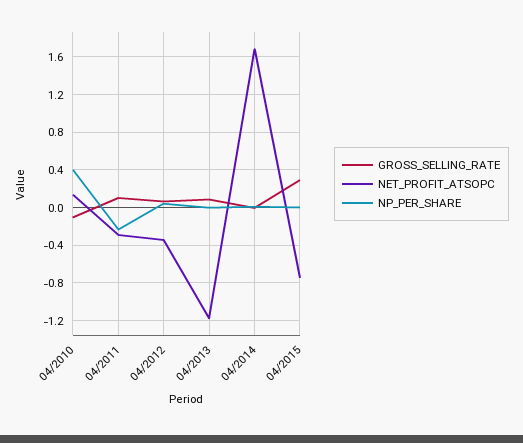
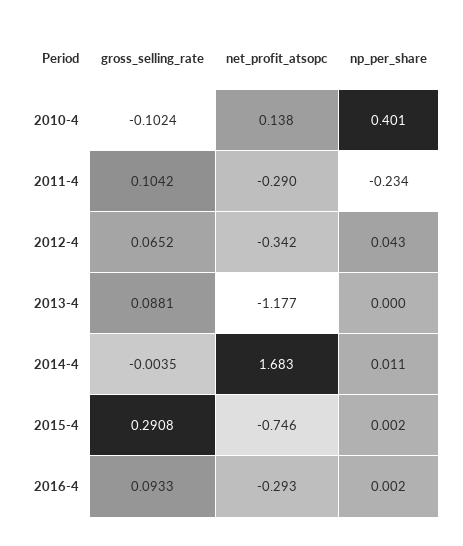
GROSS_SELLING_RATE, 2016-4: none -> 0.0933
NET_PROFIT_ATSOPC, 2016-4: none -> -0.293
NP_PER_SHARE, 2016-4: none -> 0.002

